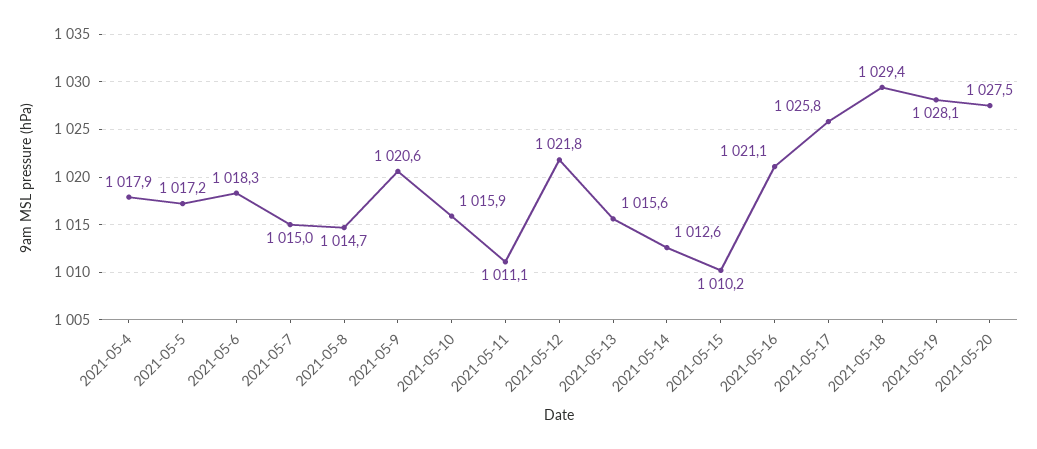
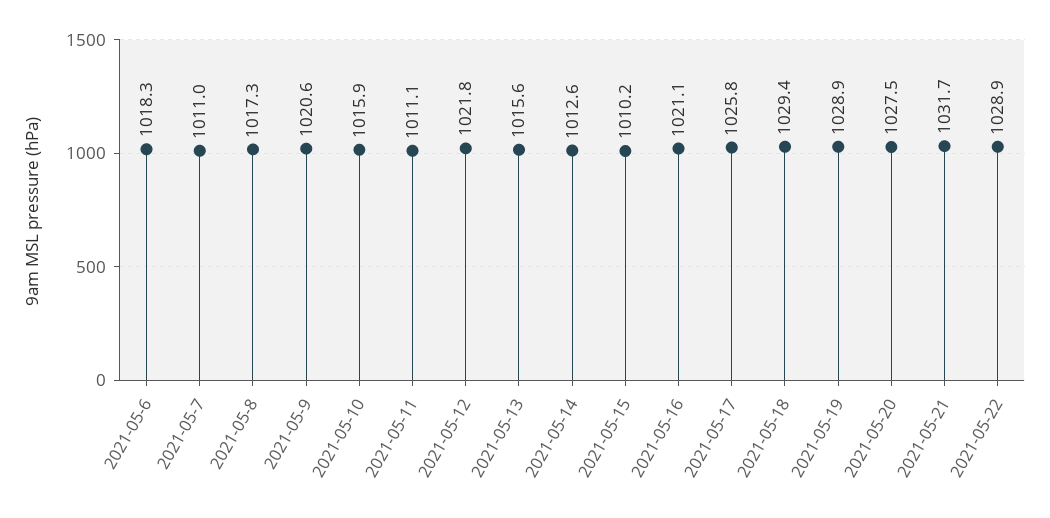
2021-05-4: 1017.9 -> none
2021-05-5: 1017.2 -> none
2021-05-7: 1015 -> 1011
2021-05-8: 1014.7 -> 1017.3
2021-05-19: 1028.1 -> 1028.9
2021-05-21: none -> 1031.7
2021-05-22: none -> 1028.9

